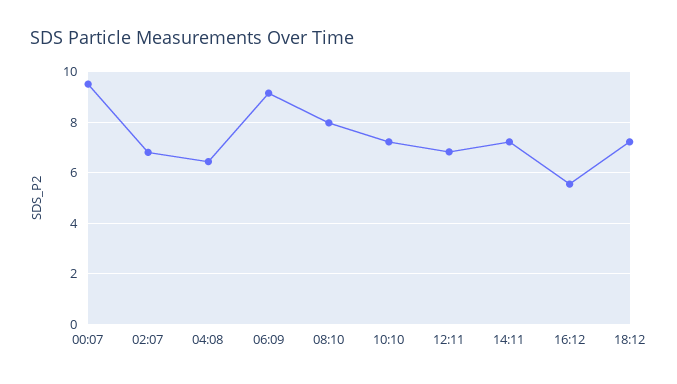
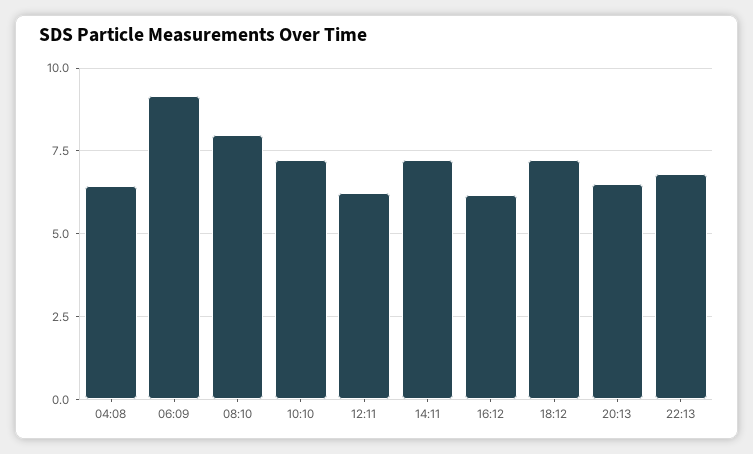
00:07: 9.5 -> none
02:07: 6.75 -> none
12:11: 6.75 -> 6.25
16:12: 5.5 -> 6.25
20:13: none -> 6.5
22:13: none -> 6.75

